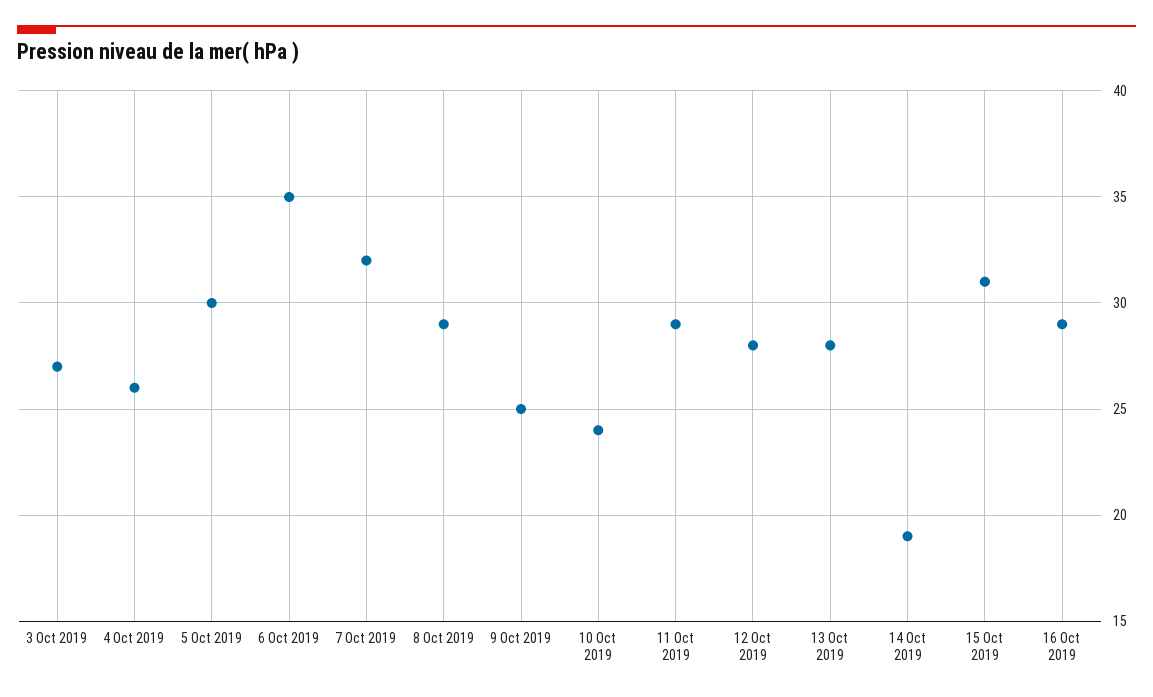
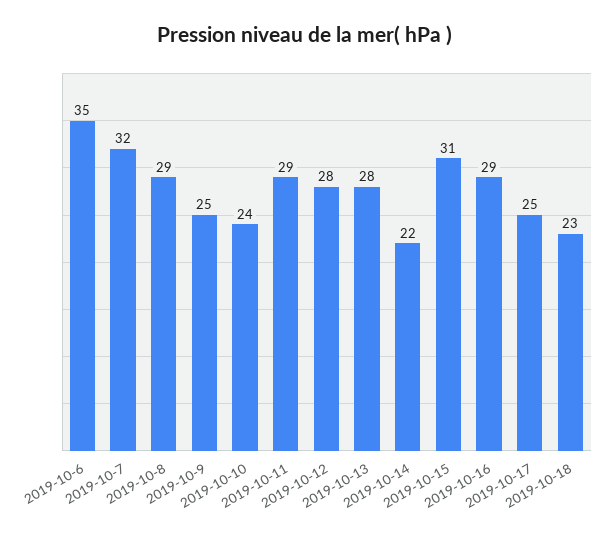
3 Oct 2019: 27 -> none
4 Oct 2019: 26 -> none
5 Oct 2019: 30 -> none
14 Oct 2019: 19 -> 22
2019-10-17: none -> 25
2019-10-18: none -> 23

